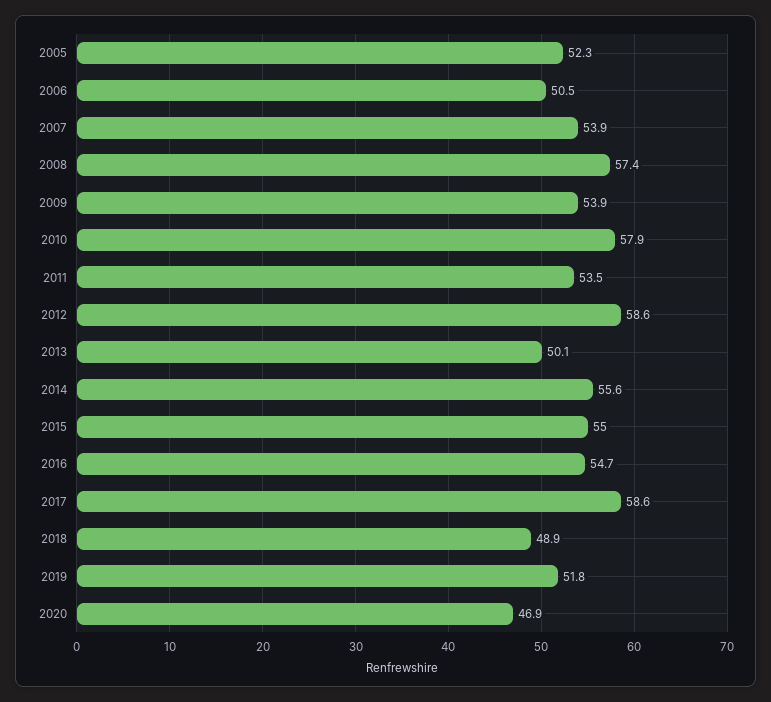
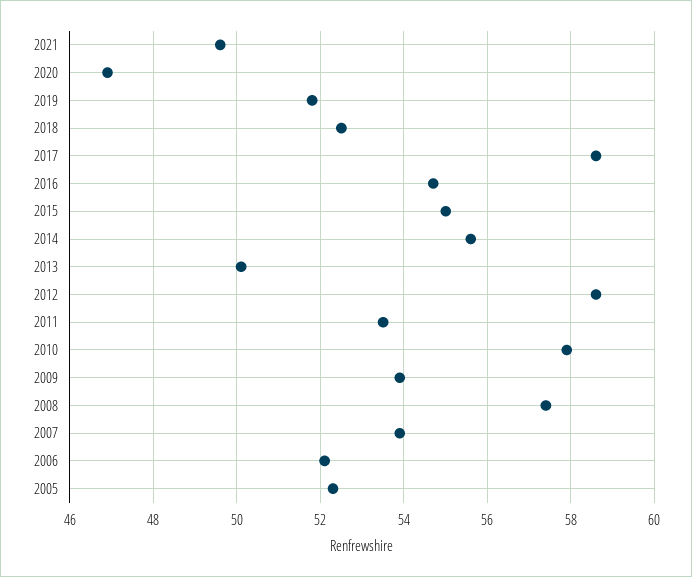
2006: 50.5 -> 52
2018: 48.9 -> 52.5
2021: none -> 49.5

